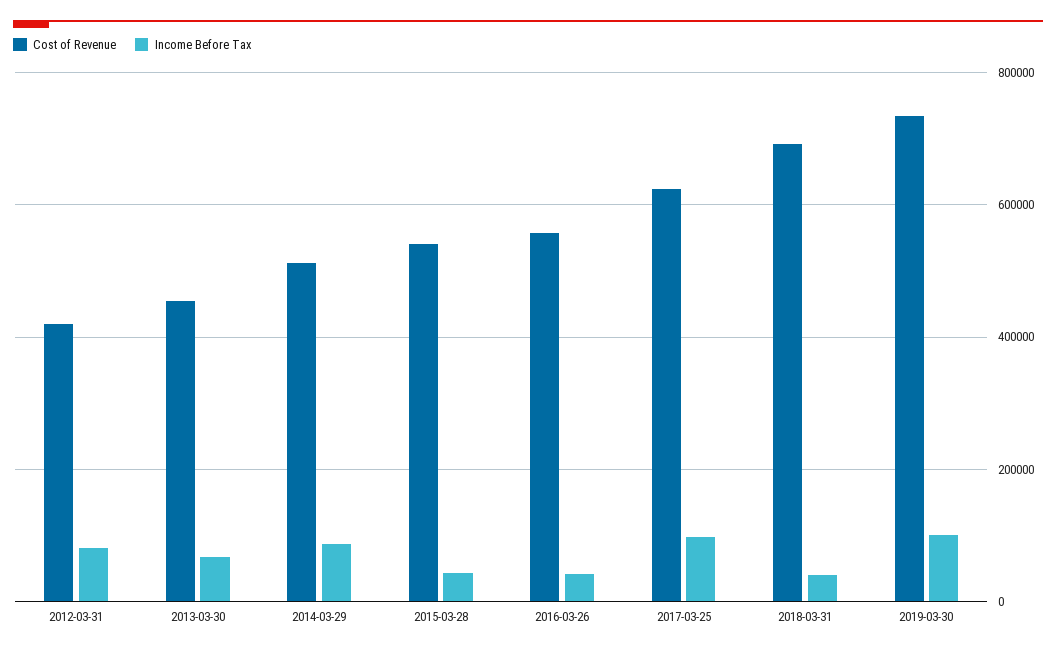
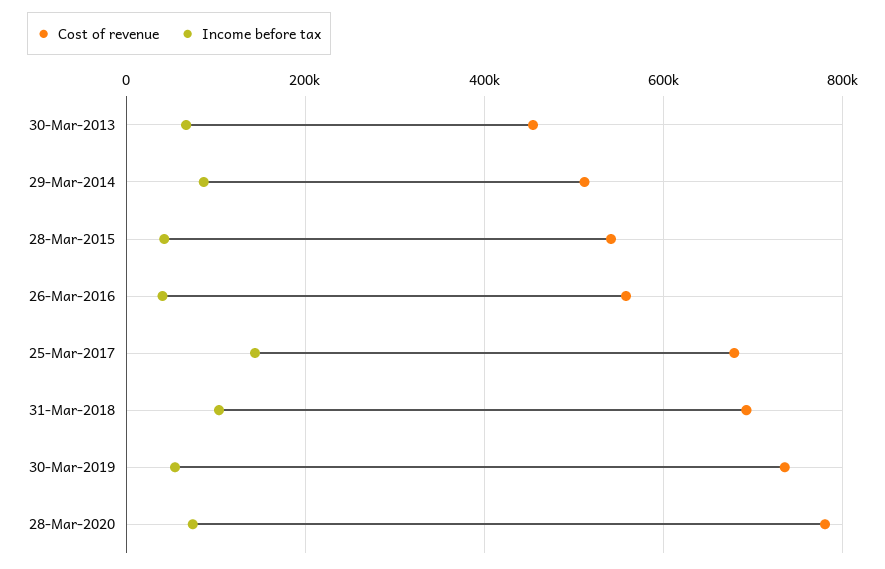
Cost of Revenue, 2012-03-31: 420000 -> none
Income Before Tax, 2012-03-31: 80000 -> none
Cost of Revenue, 2017-03-25: 620000 -> 680000
Income Before Tax, 2017-03-25: 100000 -> 140000
Income Before Tax, 2018-03-31: 40000 -> 100000
Income Before Tax, 2019-03-30: 100000 -> 60000
Cost of Revenue, 28-Mar-2020: none -> 780000
Income Before Tax, 28-Mar-2020: none -> 80000

